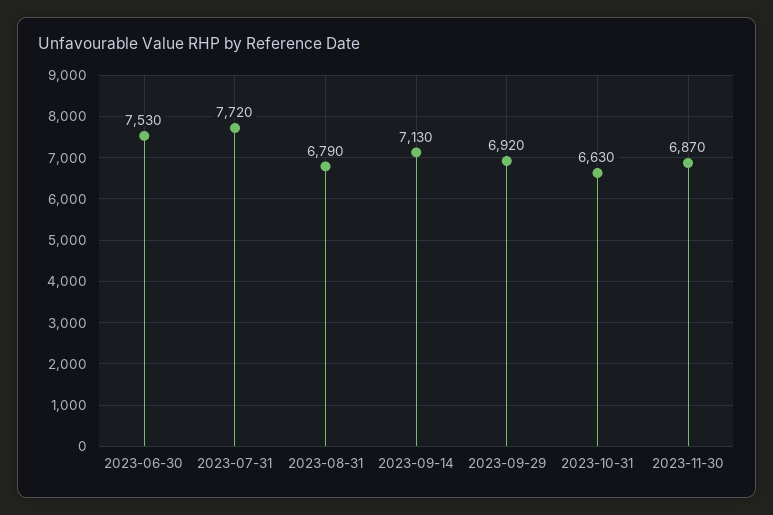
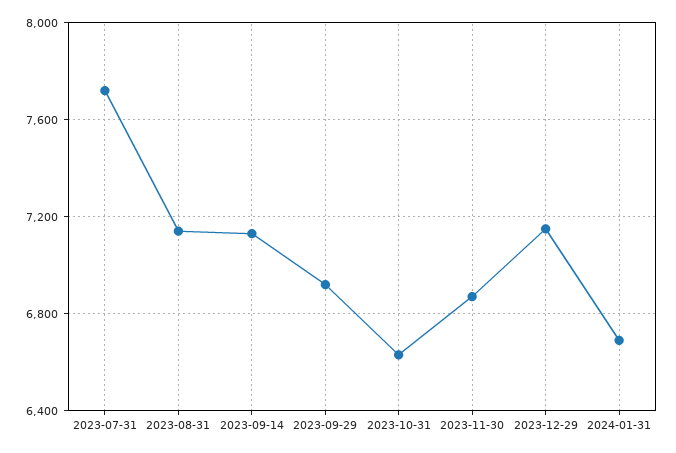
2023-06-30: 7530 -> none
2023-08-31: 6790 -> 7150
2023-12-29: none -> 7150
2024-01-31: none -> 6700

